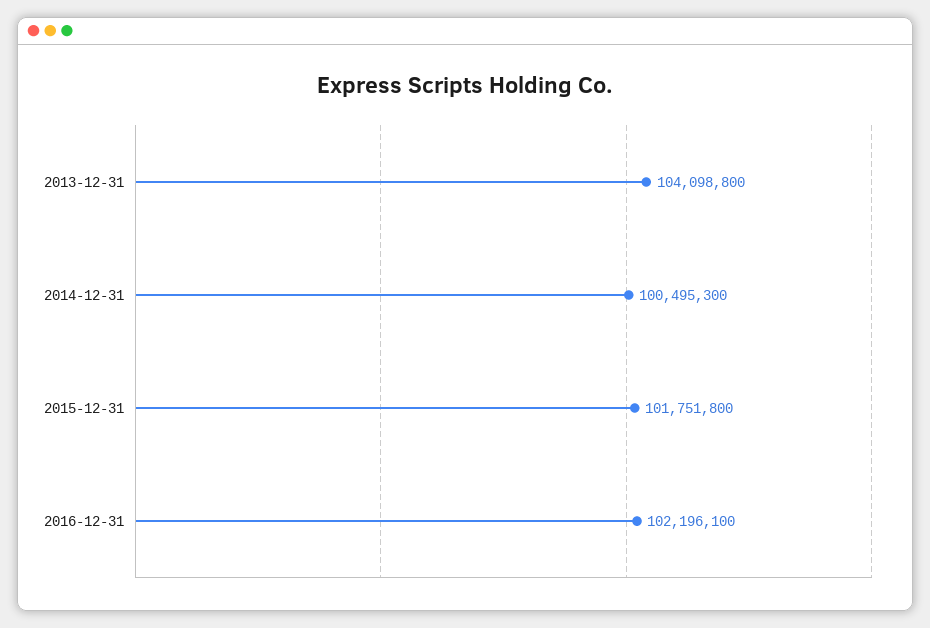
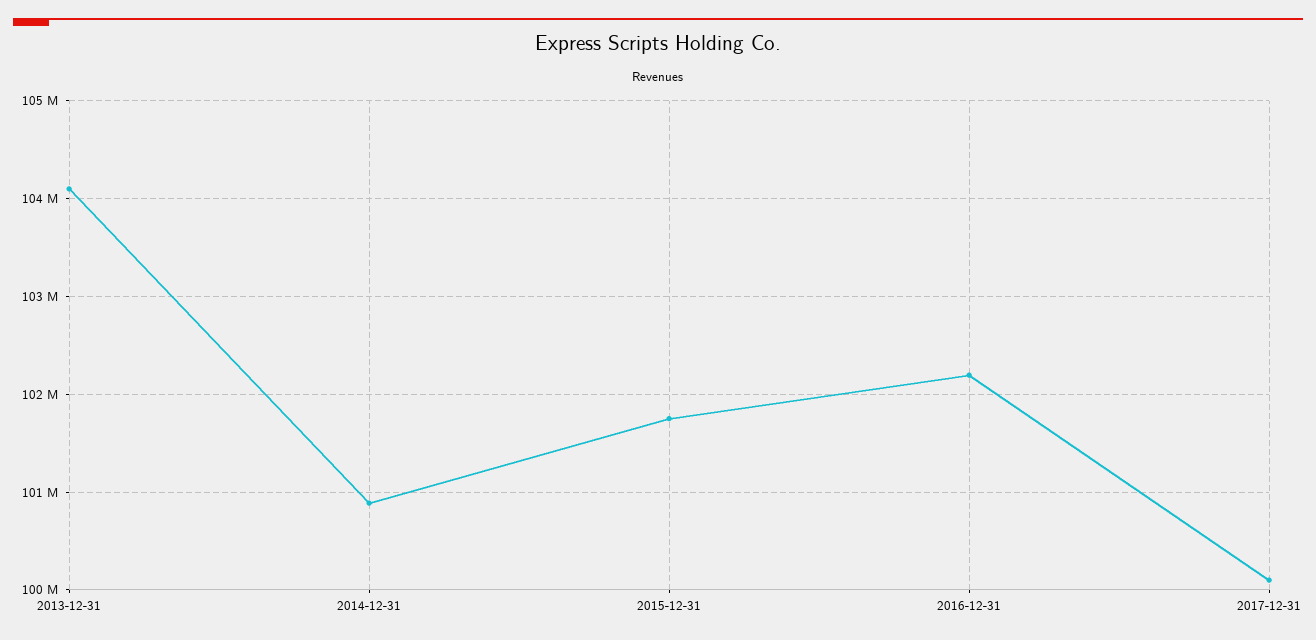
2014-12-31: 100495300 -> 100900000
2017-12-31: none -> 100100000

